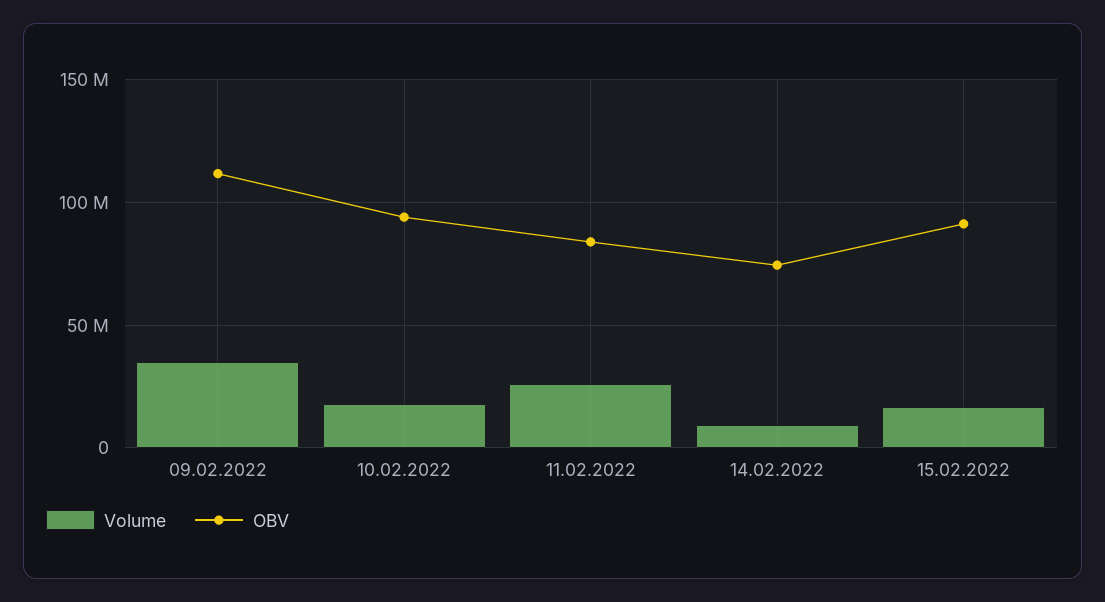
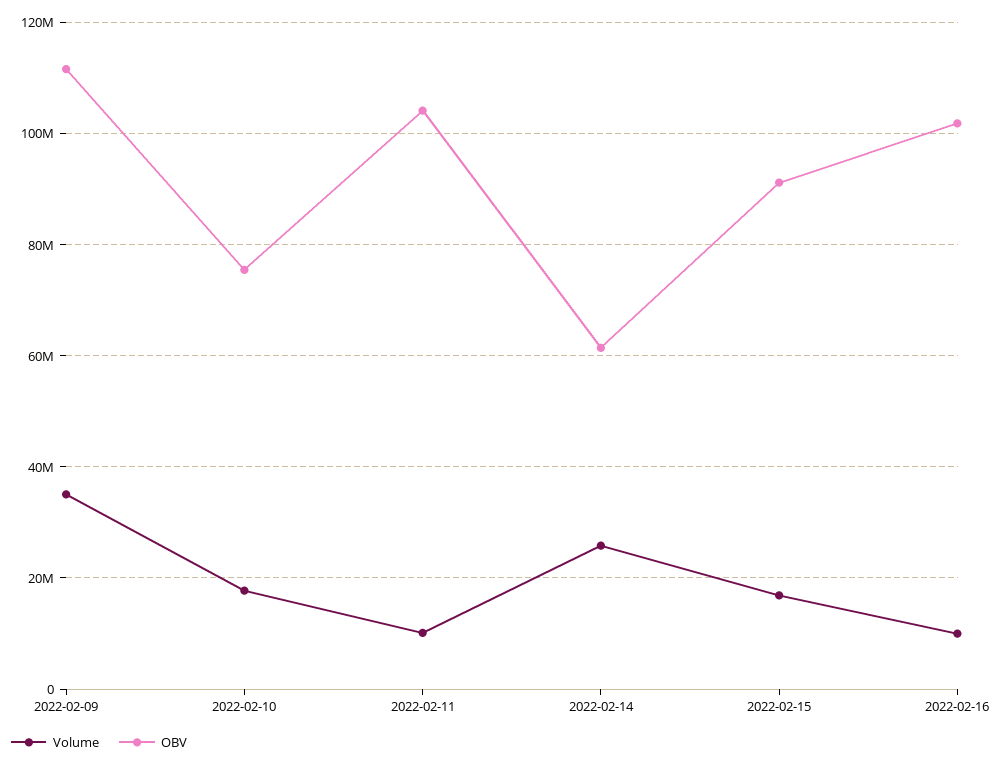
OBV, 10.02.2022: 95000000 -> 76000000
Volume, 11.02.2022: 25000000 -> 10000000
OBV, 11.02.2022: 85000000 -> 104000000
Volume, 14.02.2022: 10000000 -> 26000000
OBV, 14.02.2022: 75000000 -> 62000000
Volume, 2022-02-16: none -> 10000000
OBV, 2022-02-16: none -> 102000000

